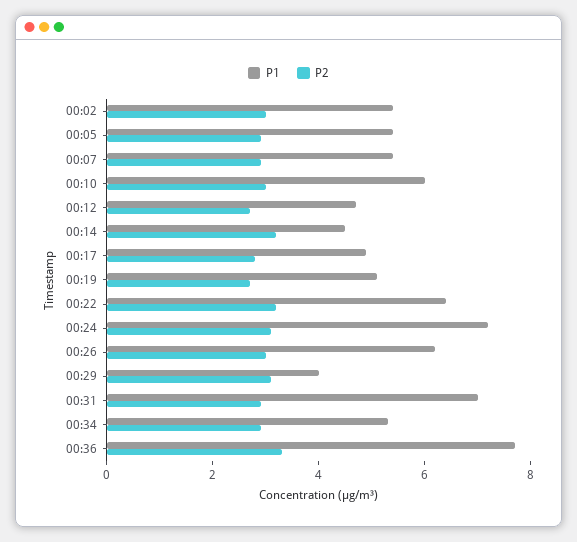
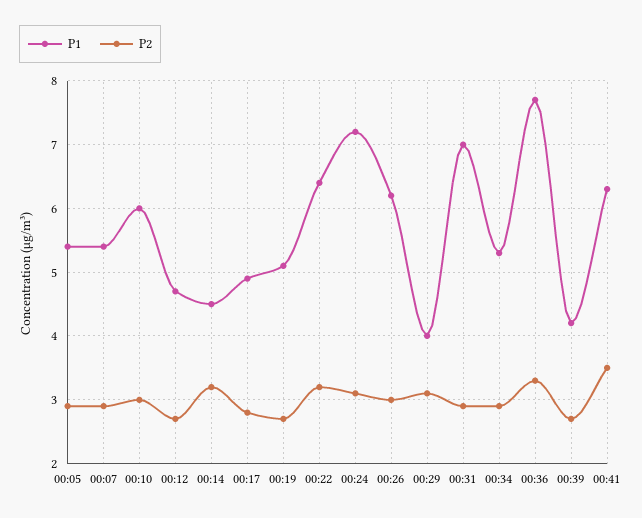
P1, 00:02: 5.5 -> none
P2, 00:02: 3 -> none
P1, 00:39: none -> 4.2
P2, 00:39: none -> 2.7
P1, 00:41: none -> 6.3
P2, 00:41: none -> 3.5

